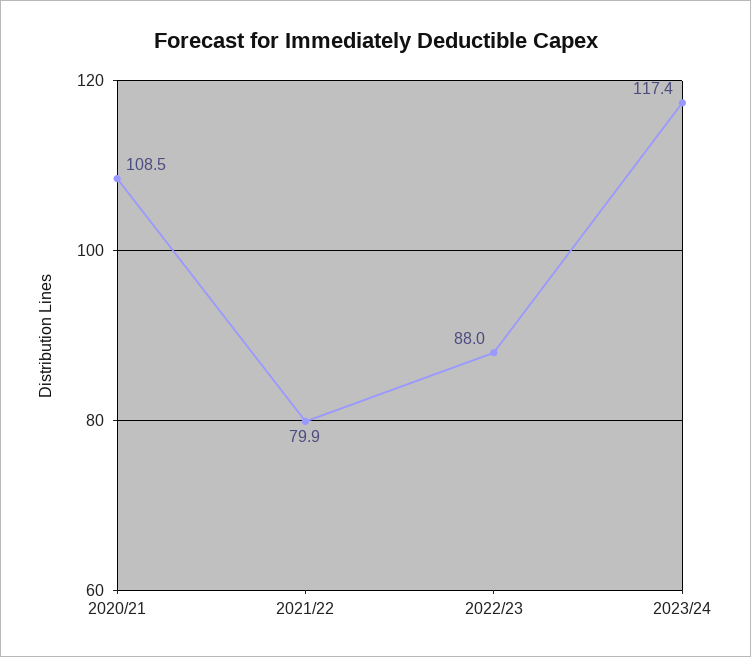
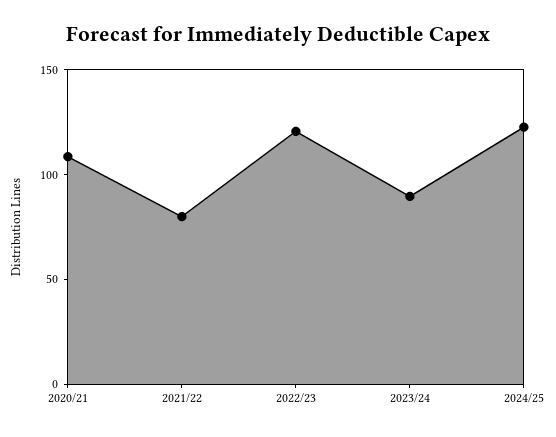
2022/23: 88 -> 120
2023/24: 117.4 -> 90
2024/25: none -> 120

